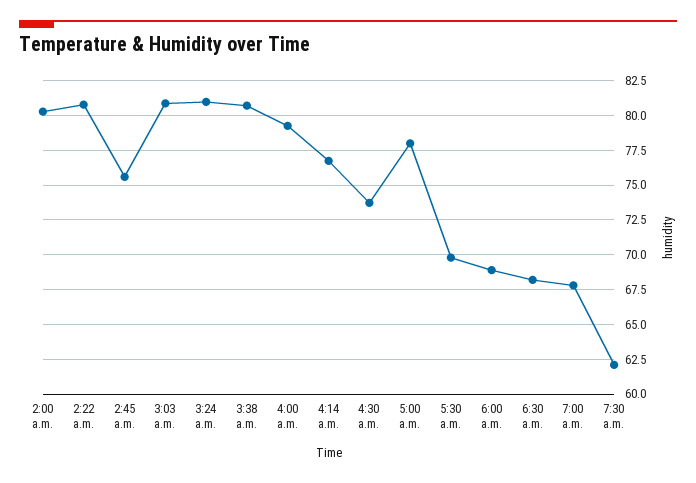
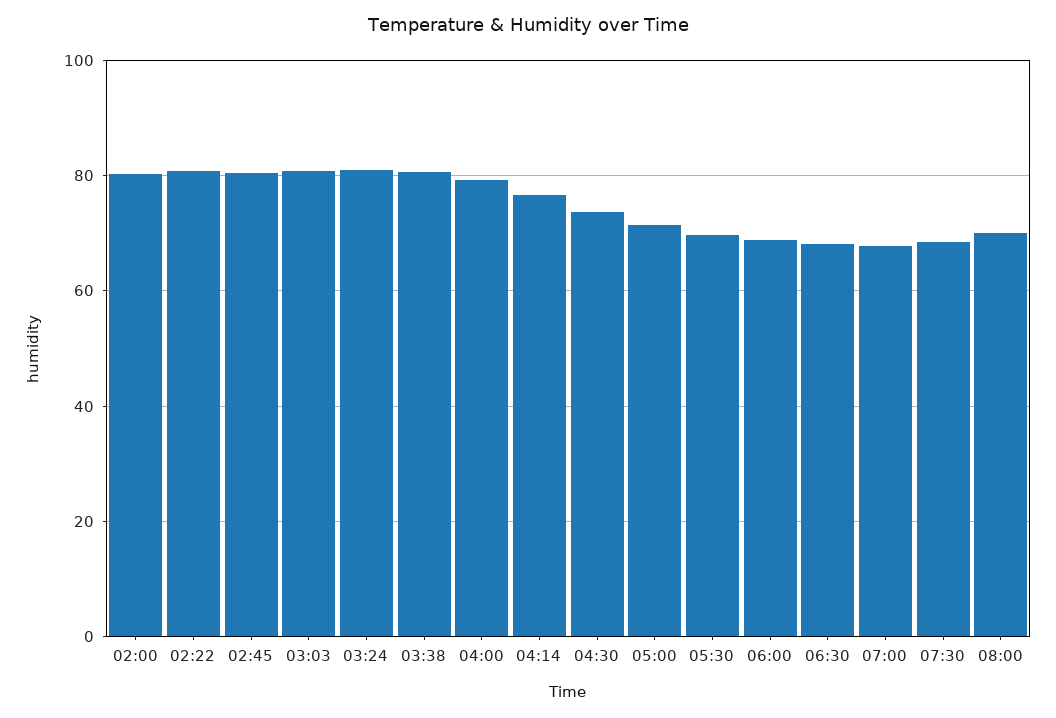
2:45 a.m.: 75.5 -> 80
5:00 a.m.: 78 -> 72
7:30 a.m.: 62 -> 68
08:00: none -> 70

